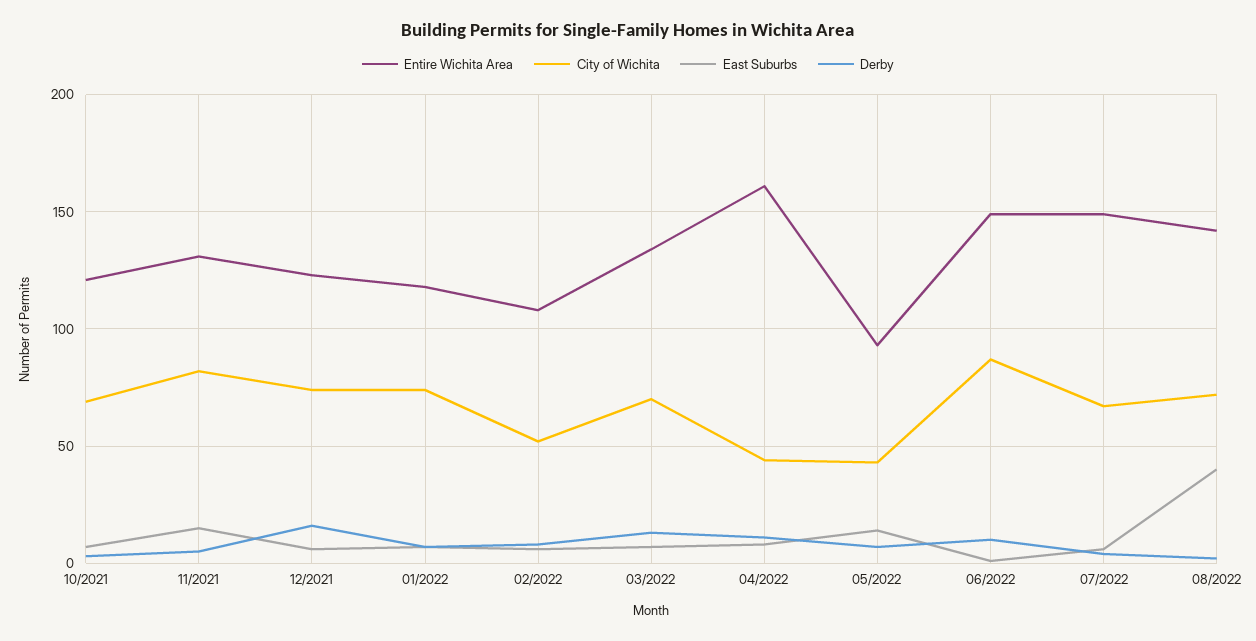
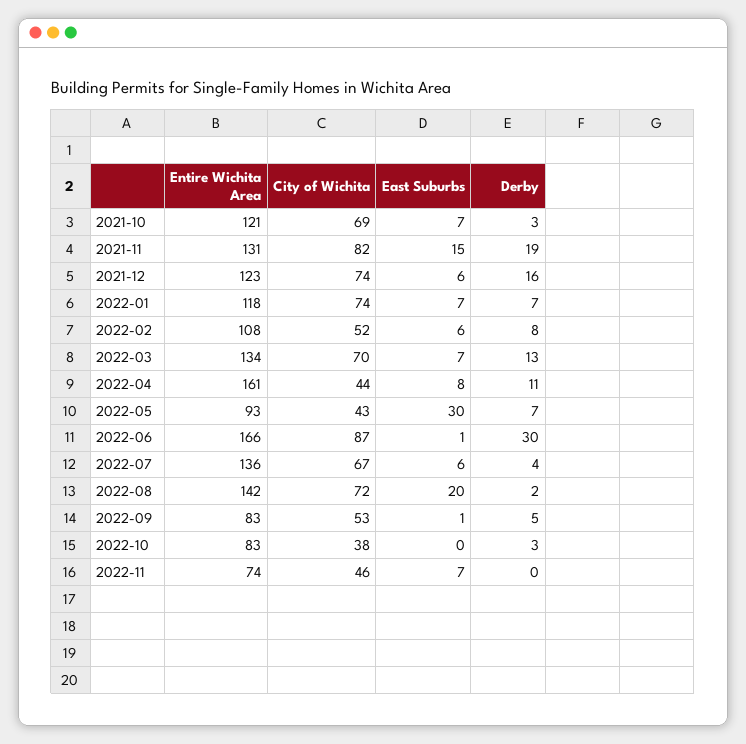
Derby, 11/2021: 5 -> 19
East Suburbs, 05/2022: 15 -> 30
Entire Wichita Area, 06/2022: 150 -> 166
Derby, 06/2022: 10 -> 30
Entire Wichita Area, 07/2022: 150 -> 136
East Suburbs, 08/2022: 40 -> 20
Entire Wichita Area, 2022-09: none -> 83
City of Wichita, 2022-09: none -> 53
East Suburbs, 2022-09: none -> 1
Derby, 2022-09: none -> 5
Entire Wichita Area, 2022-10: none -> 83
City of Wichita, 2022-10: none -> 38
East Suburbs, 2022-10: none -> 0
Derby, 2022-10: none -> 3
Entire Wichita Area, 2022-11: none -> 74
City of Wichita, 2022-11: none -> 46
East Suburbs, 2022-11: none -> 7
Derby, 2022-11: none -> 0

